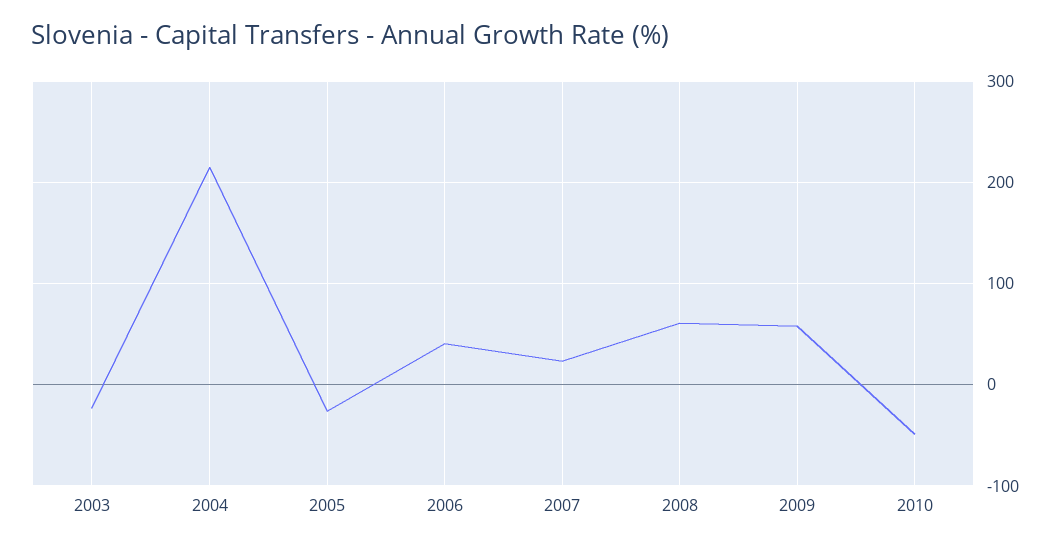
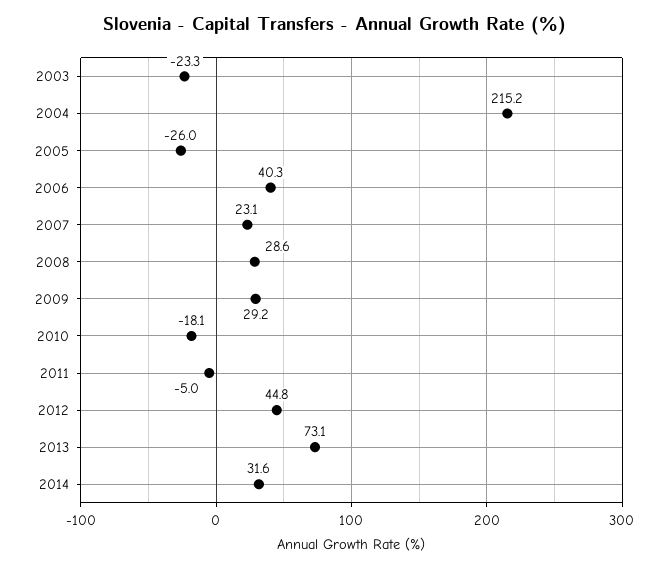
2008: 60 -> 28.6
2009: 60 -> 29.2
2010: -50 -> -18.1
2011: none -> -5
2012: none -> 44.8
2013: none -> 73.1
2014: none -> 31.6

